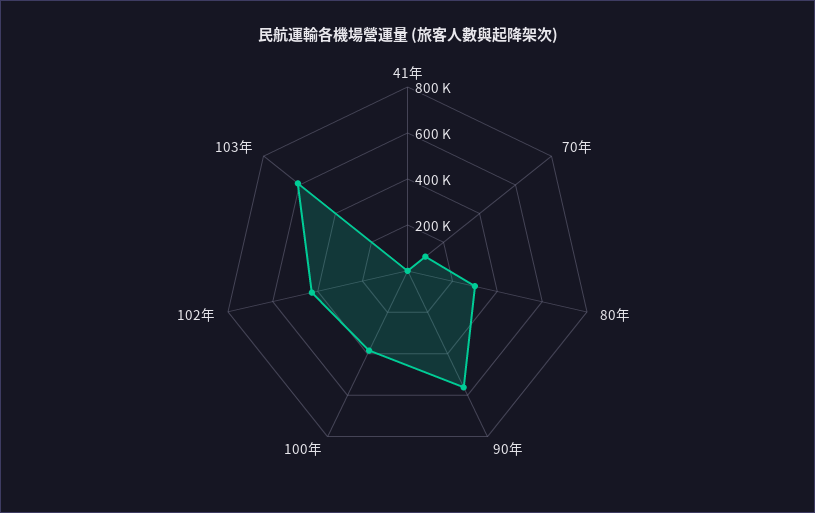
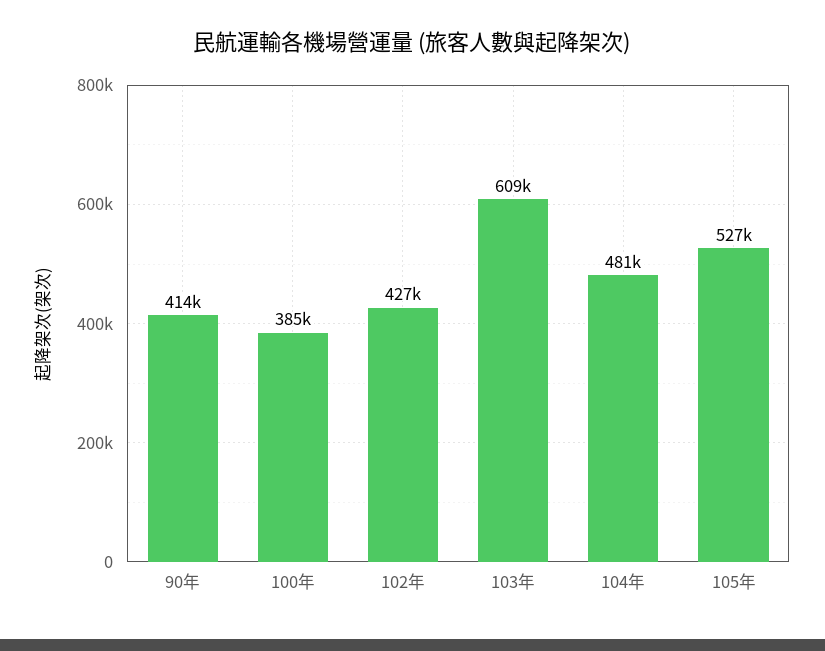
41年: 0 -> none
70年: 100000 -> none
80年: 300000 -> none
90年: 550000 -> 414000
104年: none -> 481000
105年: none -> 527000

